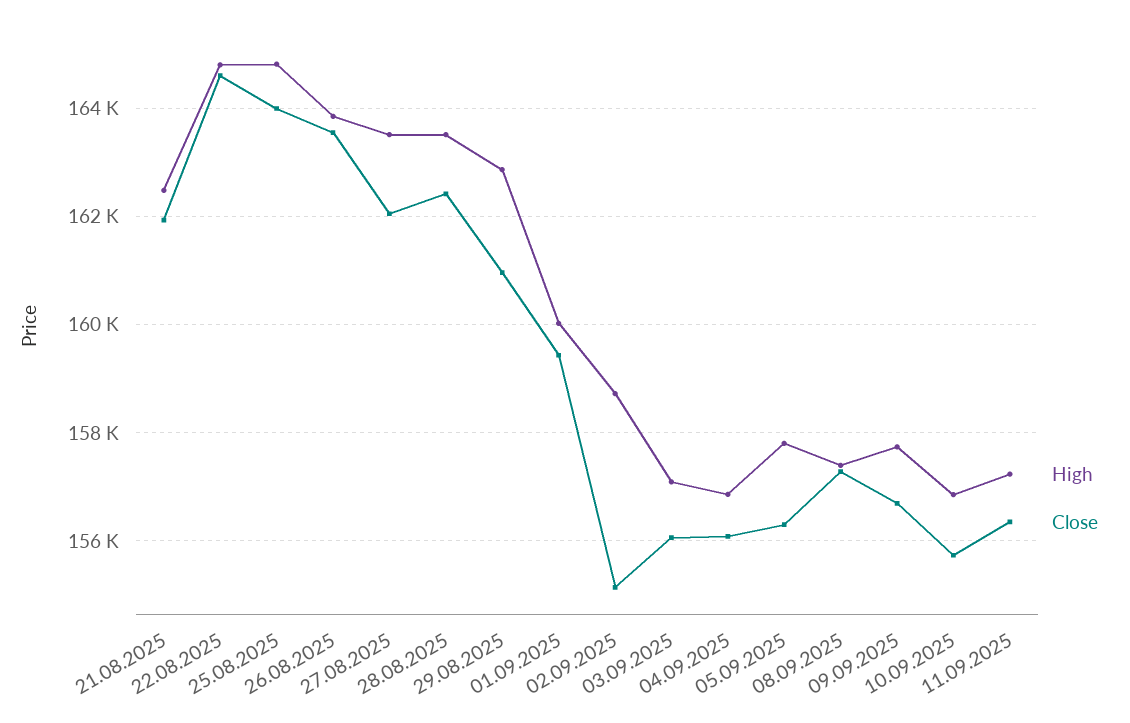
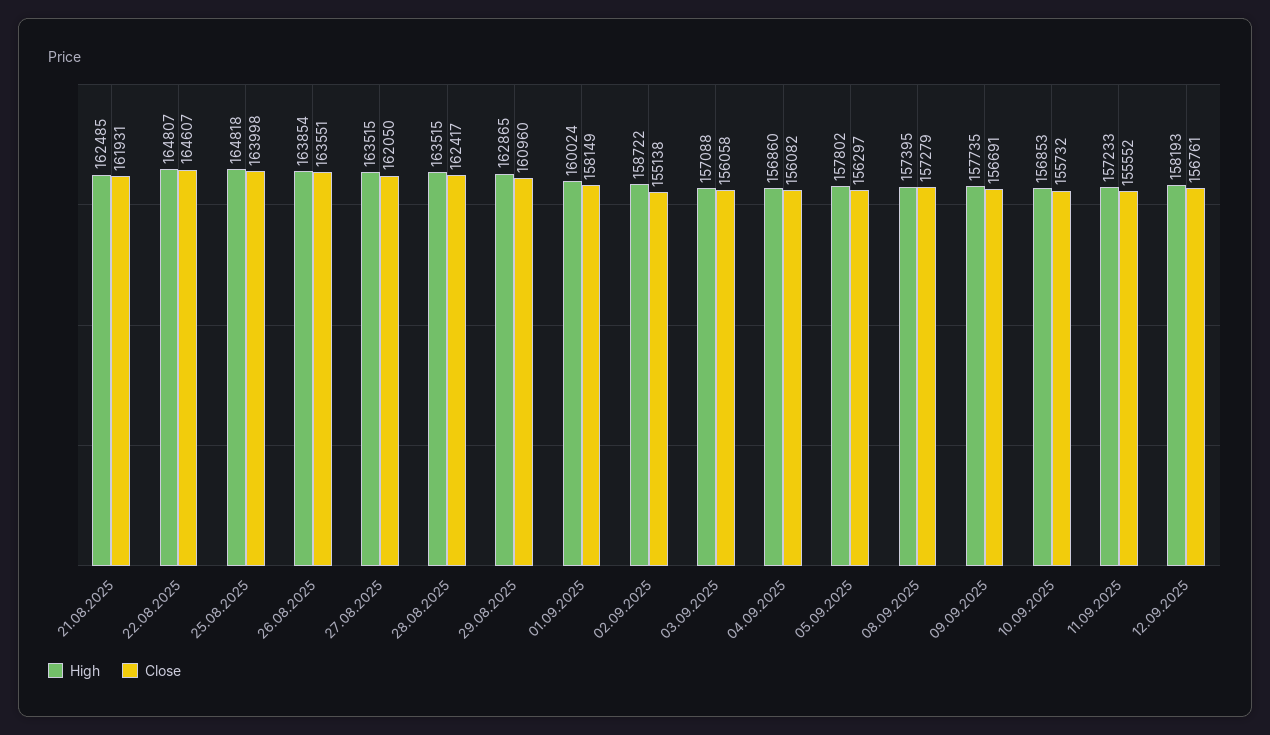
Close, 01.09.2025: 159400 -> 158149
Close, 11.09.2025: 156400 -> 155552
High, 12.09.2025: none -> 158193
Close, 12.09.2025: none -> 156761

